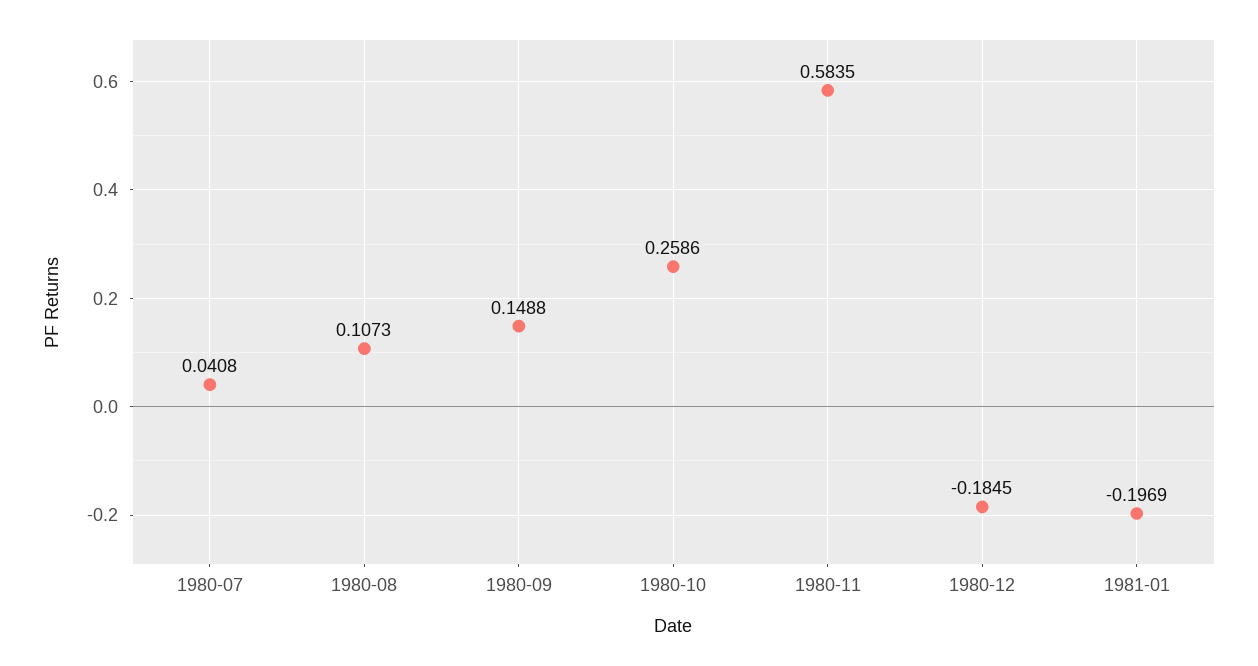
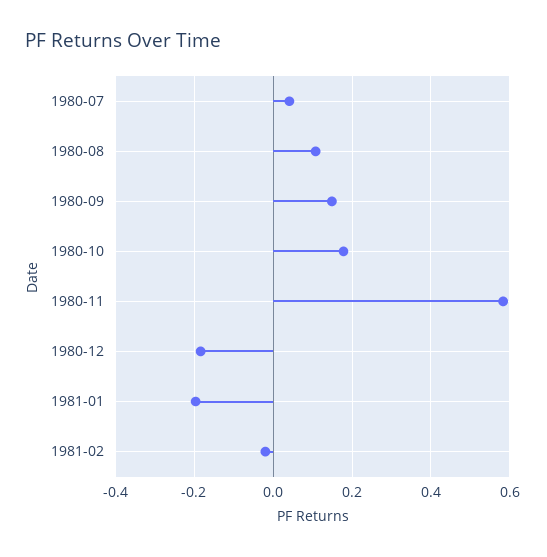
1980-10: 0.2586 -> 0.18
1981-02: none -> -0.02

